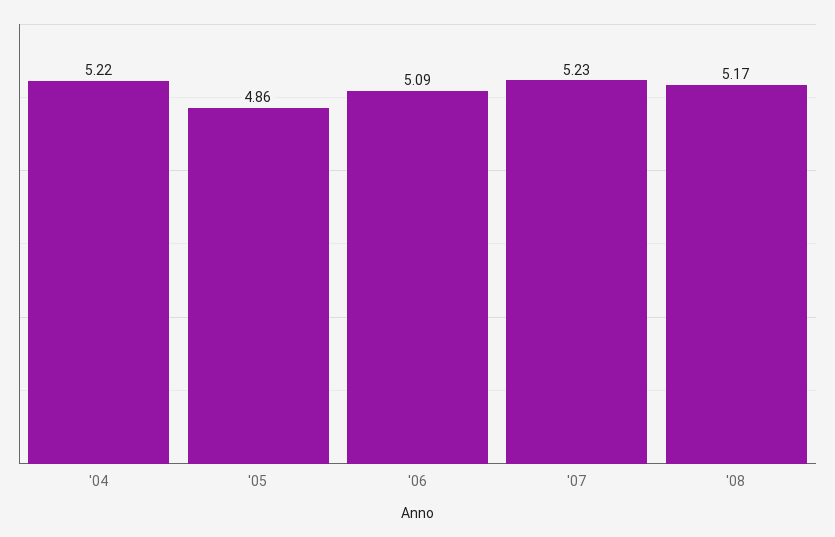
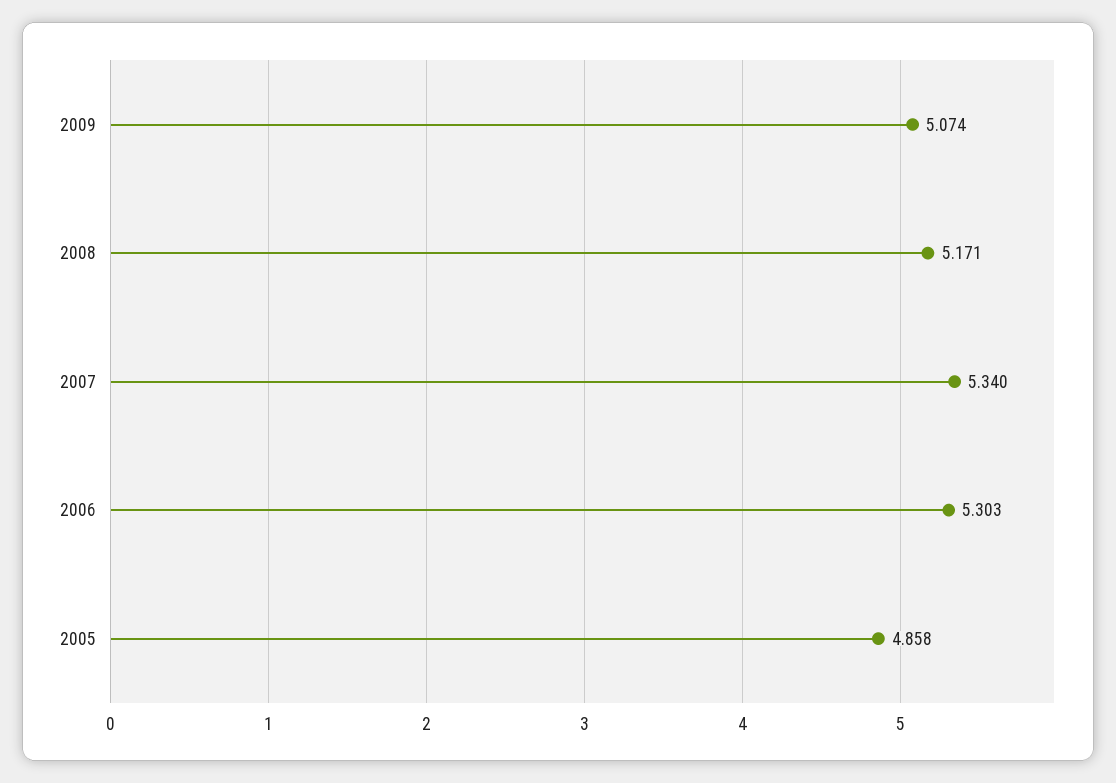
'04: 5.22 -> none
'06: 5.09 -> 5.303
'07: 5.23 -> 5.34
2009: none -> 5.074

